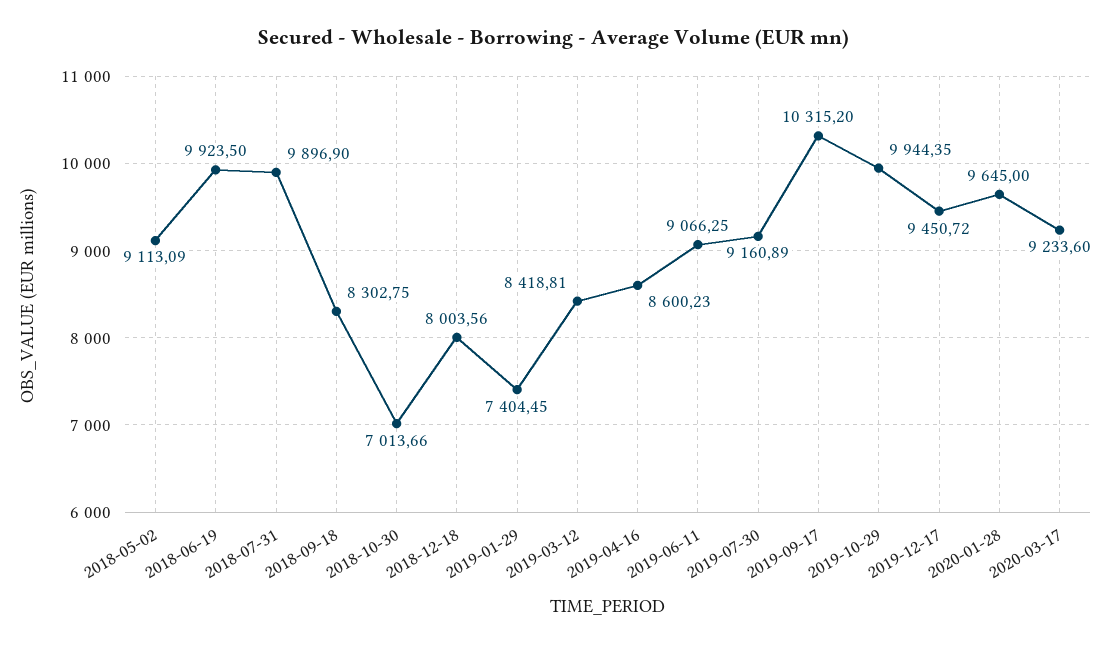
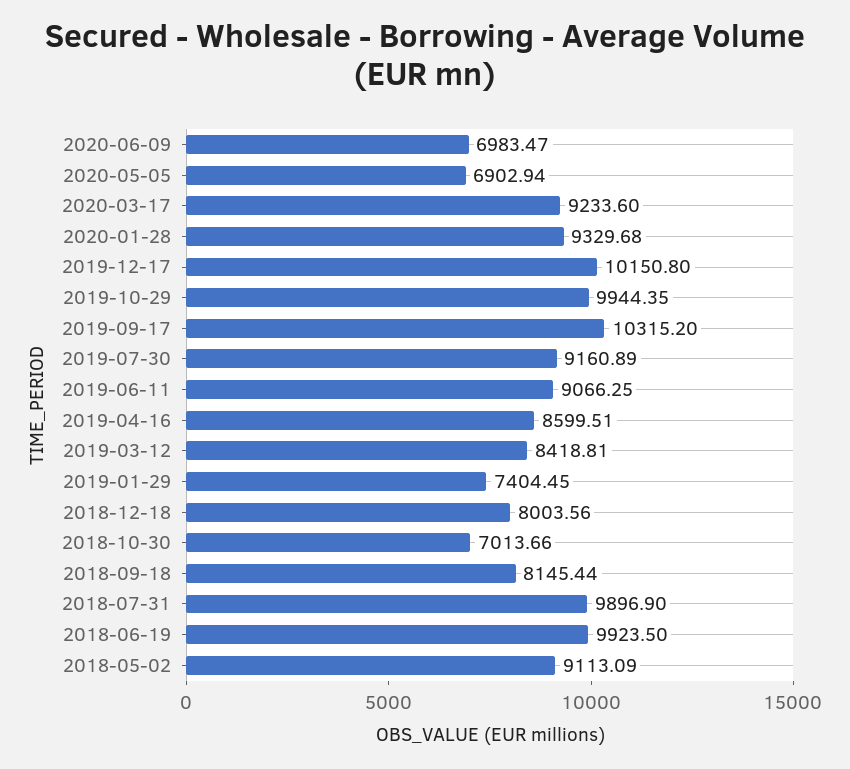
2018-09-18: 8302.75 -> 8145.44
2019-04-16: 8600.23 -> 8599.51
2019-12-17: 9450.72 -> 10150.8
2020-01-28: 9645 -> 9329.68
2020-06-09: none -> 6983.47
2020-05-05: none -> 6902.94

